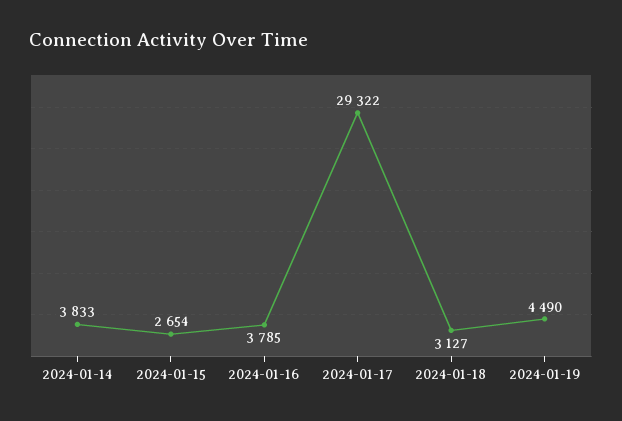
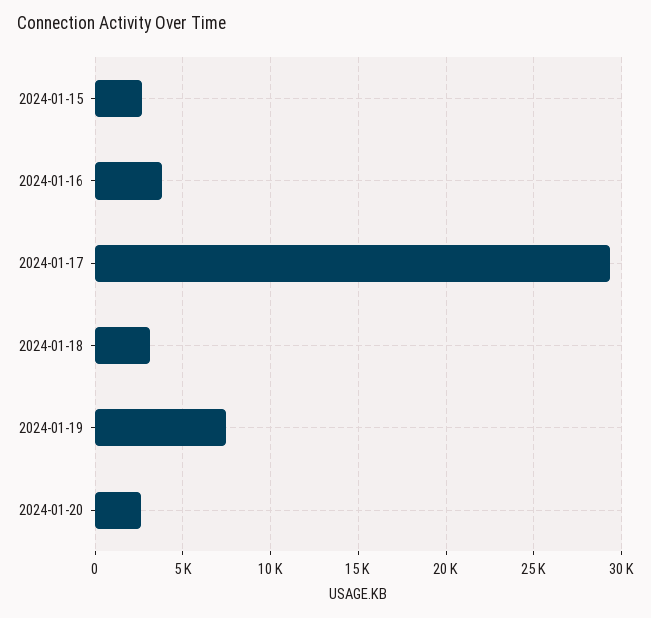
2024-01-14: 3833 -> none
2024-01-19: 4490 -> 7500
2024-01-20: none -> 2500

